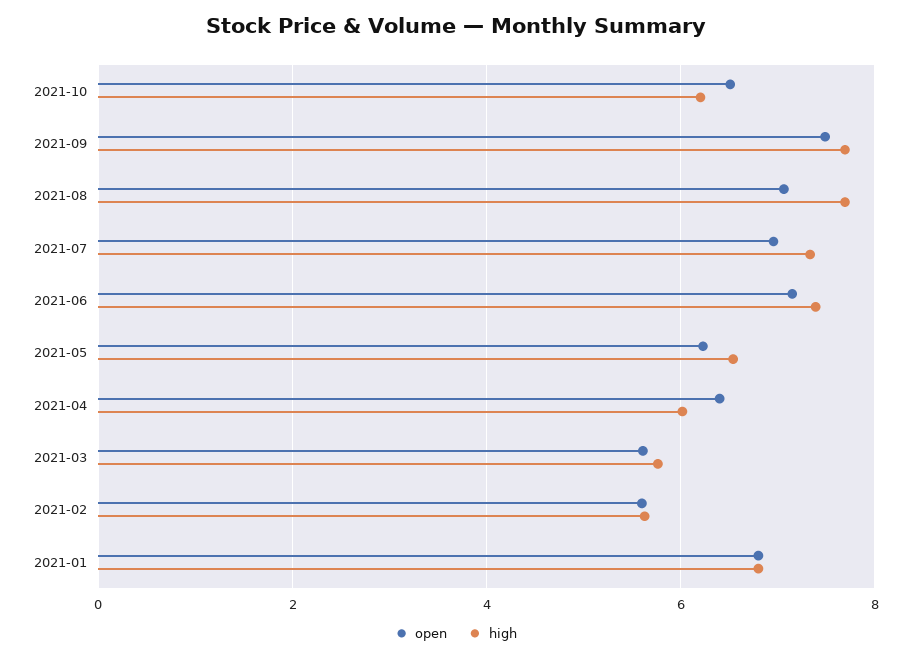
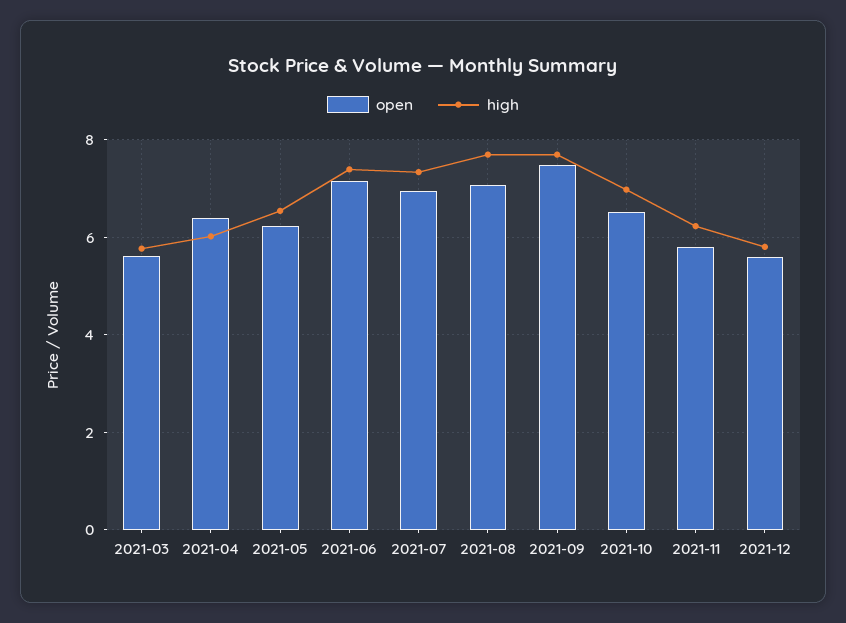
high, 2021-10: 6.2 -> 7
open, 2021-02: 5.6 -> none
high, 2021-02: 5.6 -> none
open, 2021-01: 6.8 -> none
high, 2021-01: 6.8 -> none
open, 2021-11: none -> 5.8
high, 2021-11: none -> 6.2
open, 2021-12: none -> 5.6
high, 2021-12: none -> 5.8

